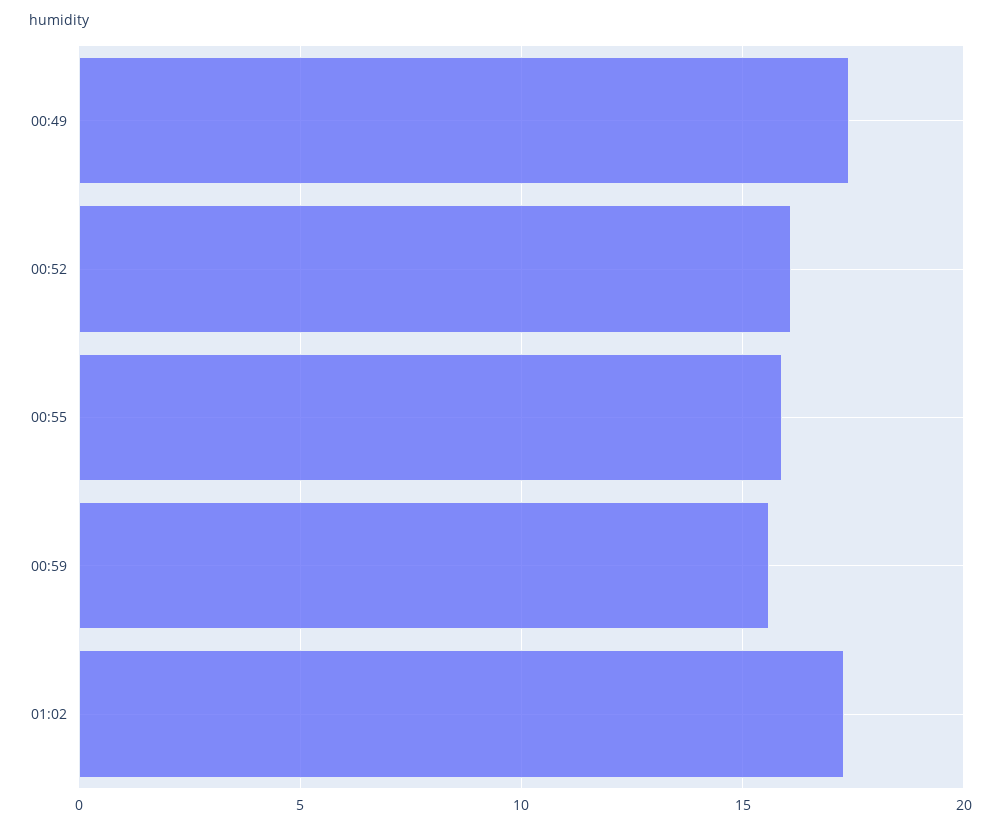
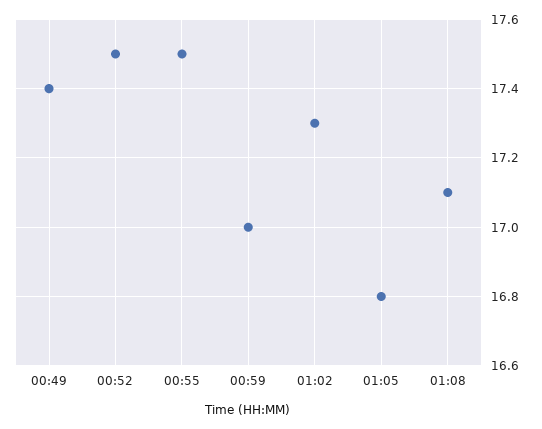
00:52: 16 -> 17.5
00:55: 16 -> 17.5
00:59: 15.5 -> 17
01:05: none -> 16.8
01:08: none -> 17.1

